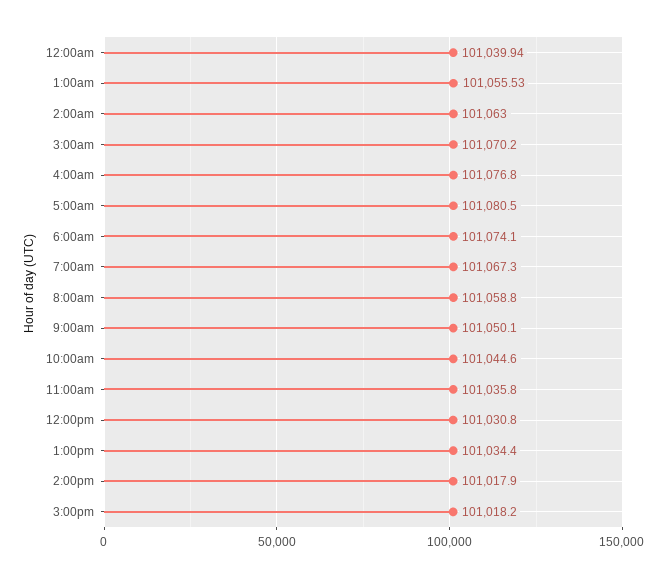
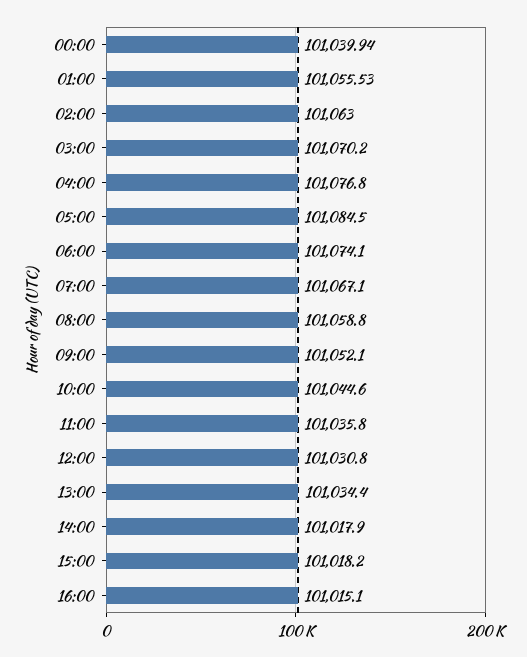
5:00am: 101080.5 -> 101084.5
7:00am: 101067.3 -> 101067.1
9:00am: 101050.1 -> 101052.1
16:00: none -> 101015.1

